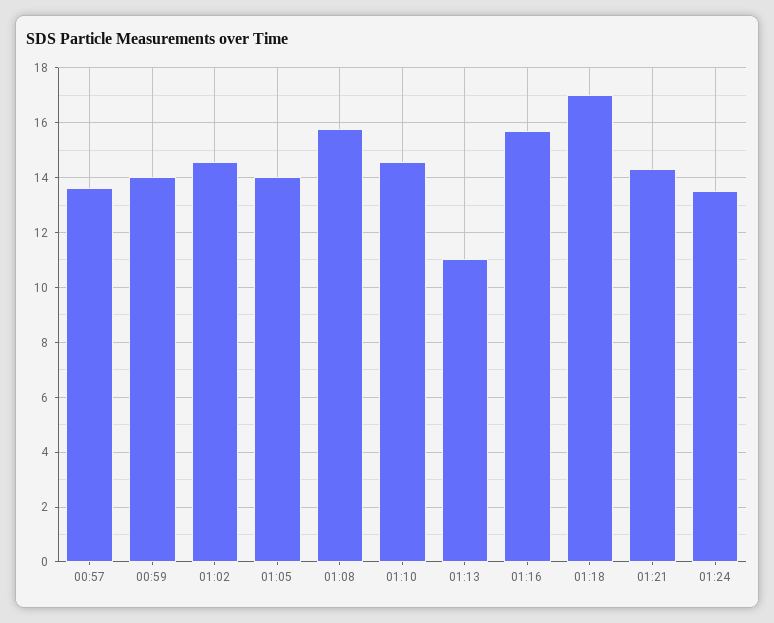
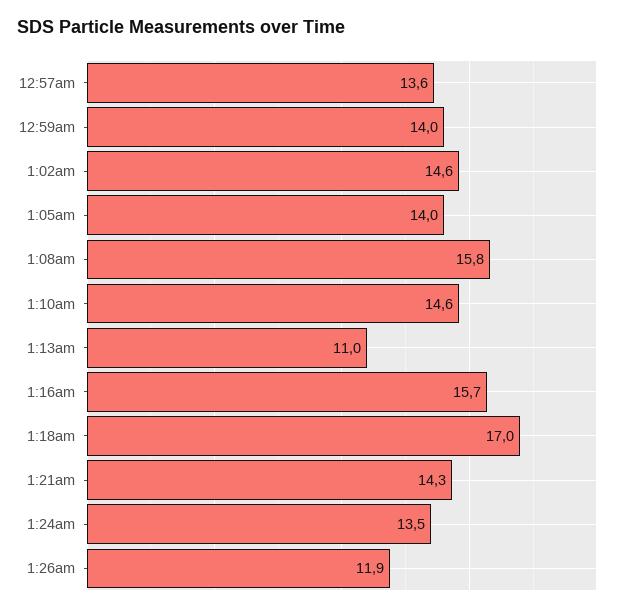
1:26am: none -> 11.9

